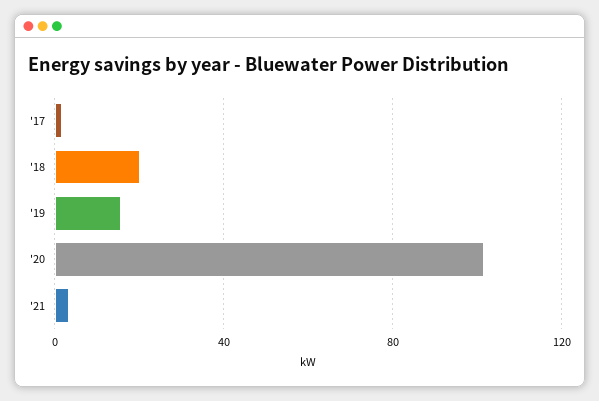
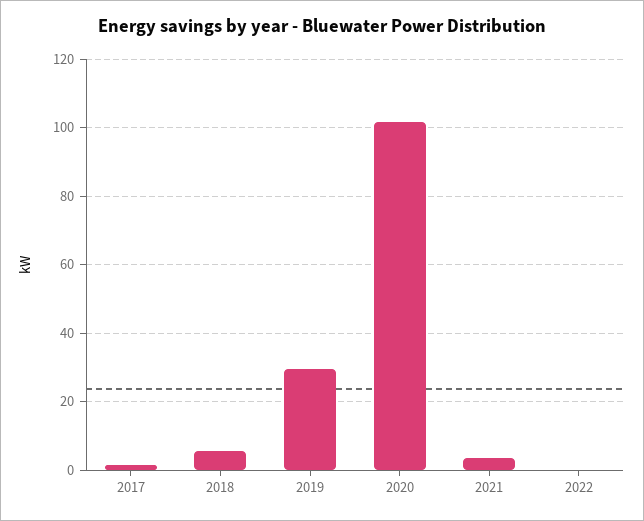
'18: 20 -> 6
'19: 15 -> 30
2022: none -> 0

